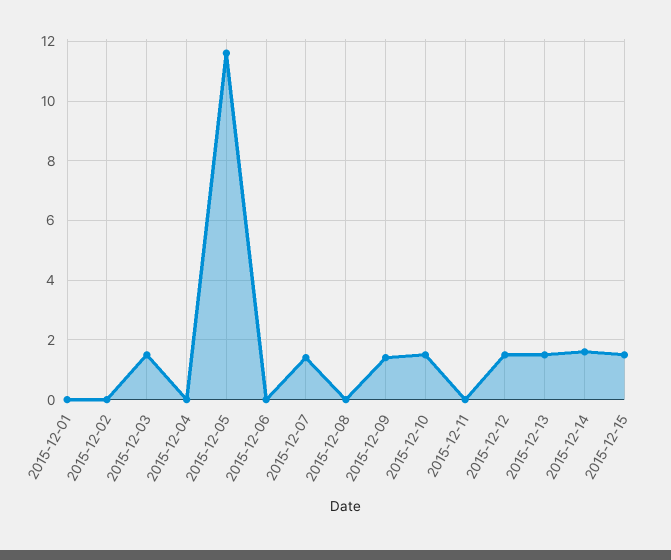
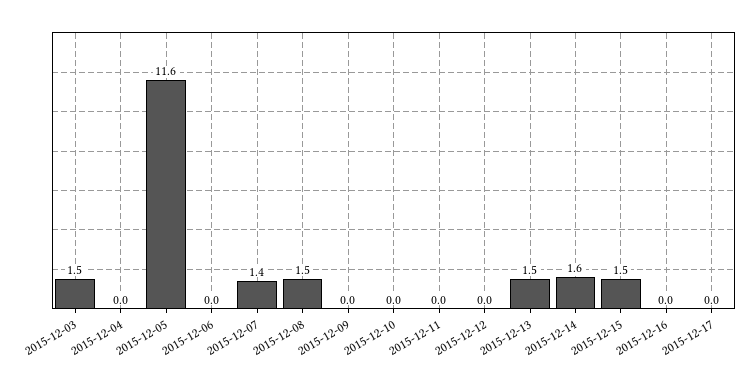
2015-12-01: 0 -> none
2015-12-02: 0 -> none
2015-12-08: 0 -> 1.5
2015-12-09: 1.5 -> 0
2015-12-10: 1.5 -> 0
2015-12-12: 1.5 -> 0
2015-12-16: none -> 0
2015-12-17: none -> 0

